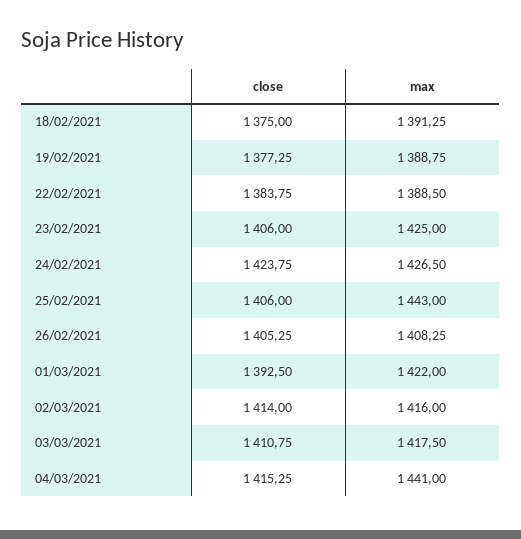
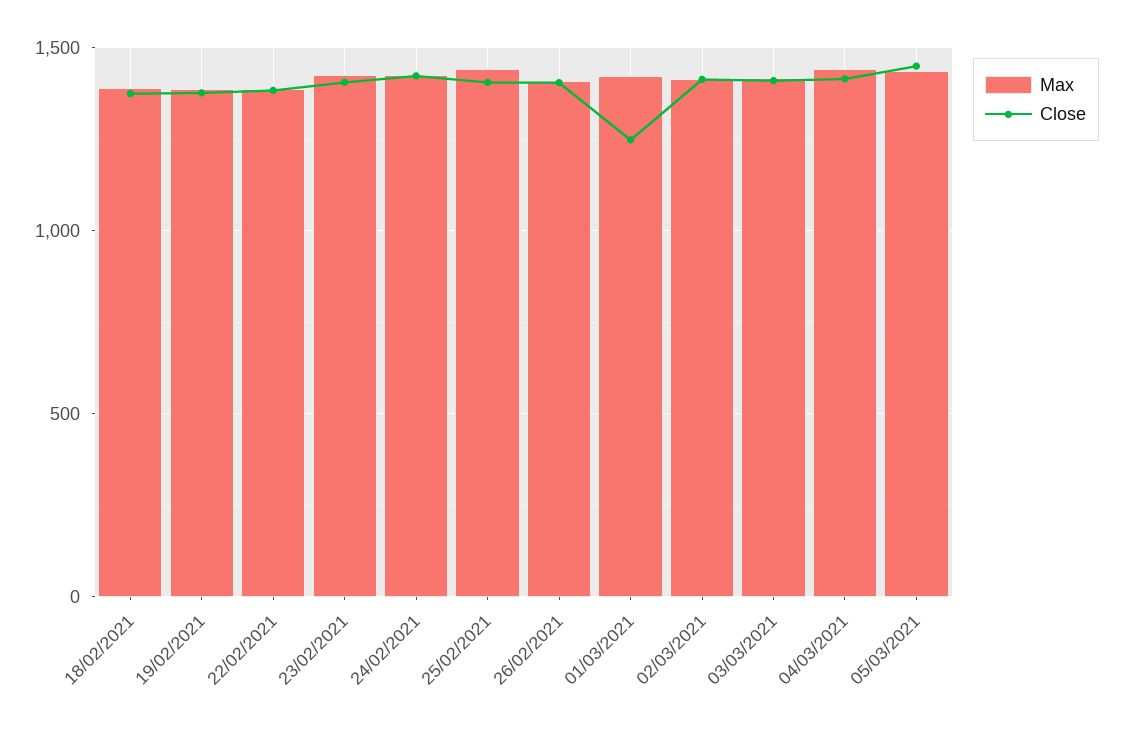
close, 01/03/2021: 1392.5 -> 1250
max, 05/03/2021: none -> 1450
close, 05/03/2021: none -> 1450

